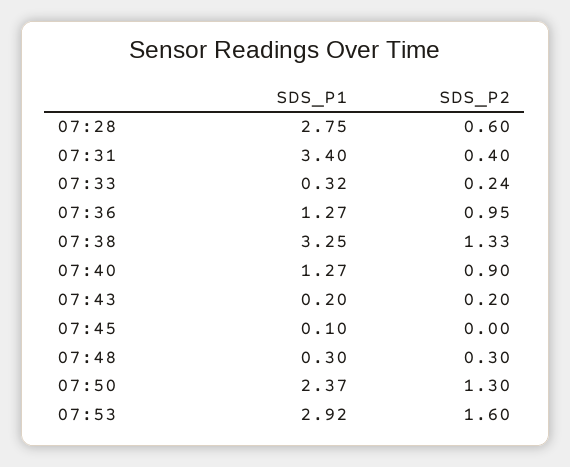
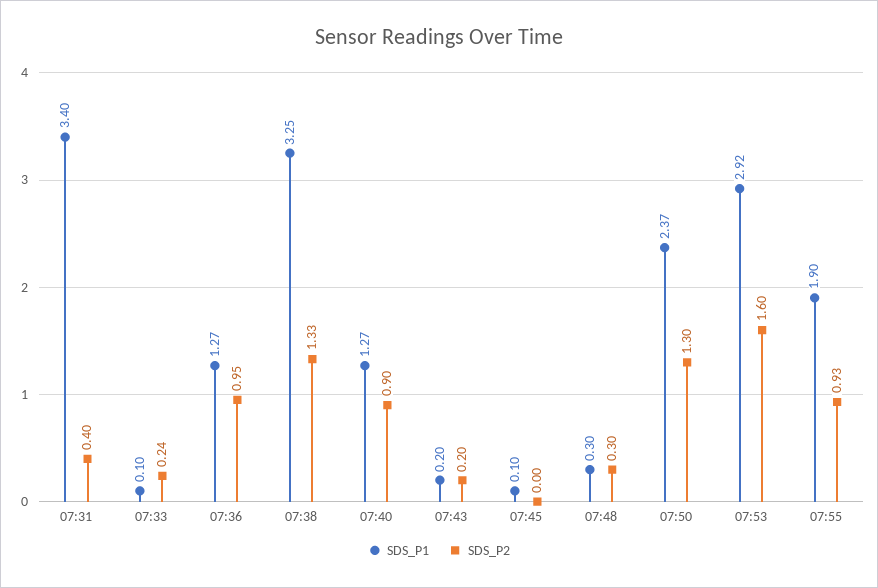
SDS_P1, 07:28: 2.75 -> none
SDS_P2, 07:28: 0.6 -> none
SDS_P1, 07:33: 0.32 -> 0.1
SDS_P1, 07:55: none -> 1.9
SDS_P2, 07:55: none -> 0.93

